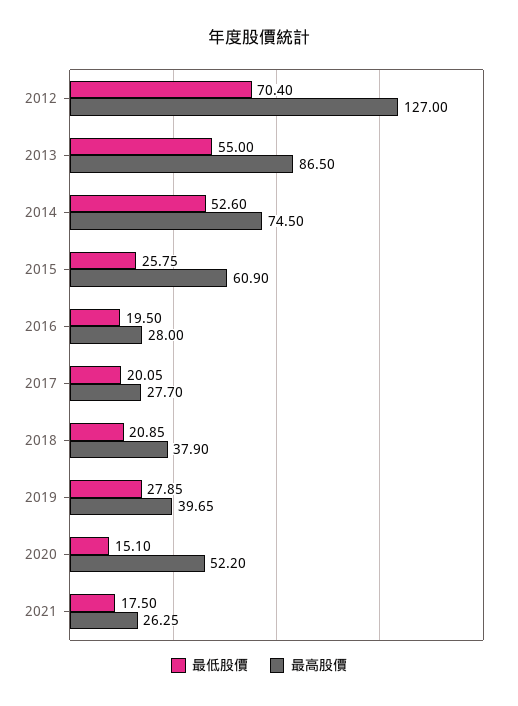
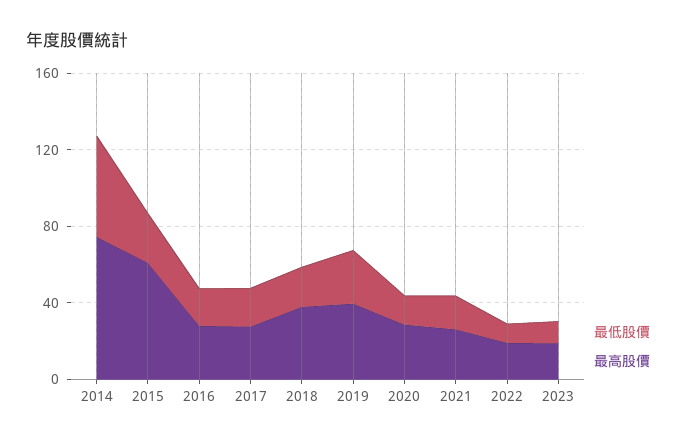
最低股價, 2012: 70.4 -> none
最高股價, 2012: 127 -> none
最低股價, 2013: 55 -> none
最高股價, 2013: 86.5 -> none
最高股價, 2020: 52.2 -> 30
最低股價, 2022: none -> 10
最高股價, 2022: none -> 20
最低股價, 2023: none -> 10
最高股價, 2023: none -> 20

